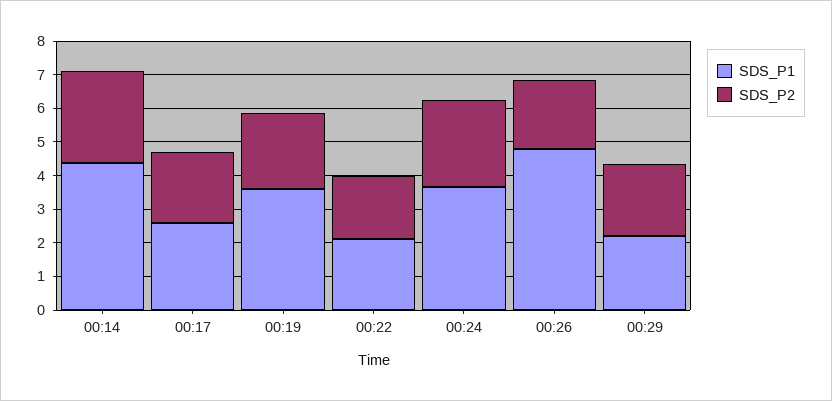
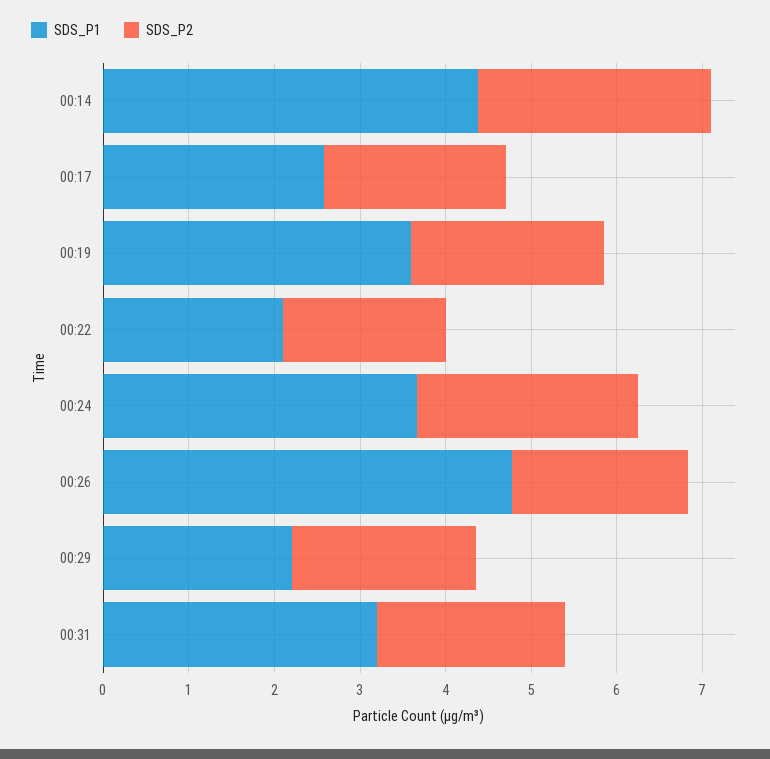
SDS_P1, 00:31: none -> 3.2
SDS_P2, 00:31: none -> 2.2

